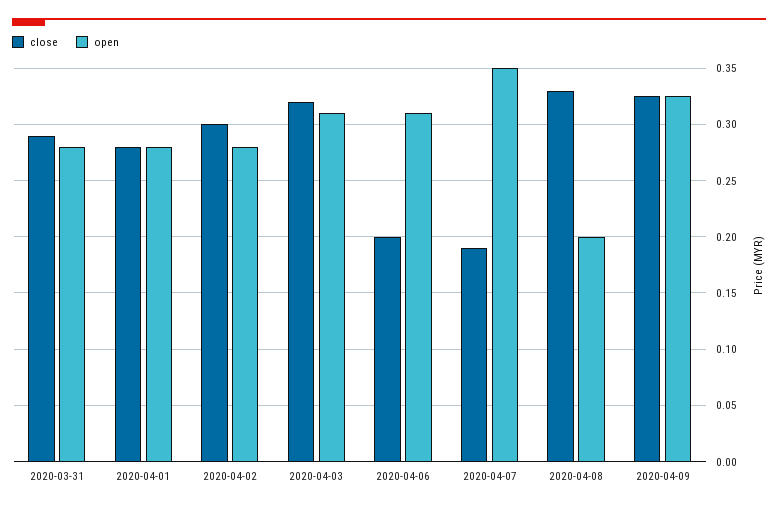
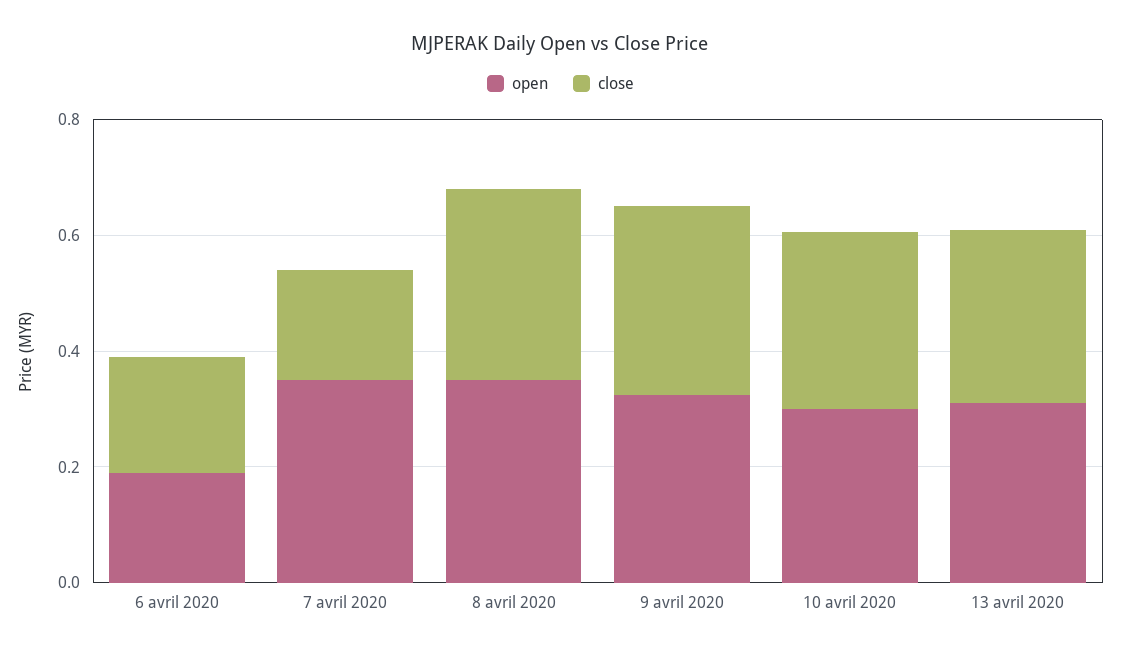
close, 2020-03-31: 0.29 -> none
open, 2020-03-31: 0.28 -> none
close, 2020-04-01: 0.28 -> none
open, 2020-04-01: 0.28 -> none
close, 2020-04-02: 0.3 -> none
open, 2020-04-02: 0.28 -> none
close, 2020-04-03: 0.32 -> none
open, 2020-04-03: 0.31 -> none
open, 2020-04-06: 0.31 -> 0.2
open, 2020-04-08: 0.2 -> 0.35
open, 10 avril 2020: none -> 0.3
close, 10 avril 2020: none -> 0.3
open, 13 avril 2020: none -> 0.3
close, 13 avril 2020: none -> 0.3

